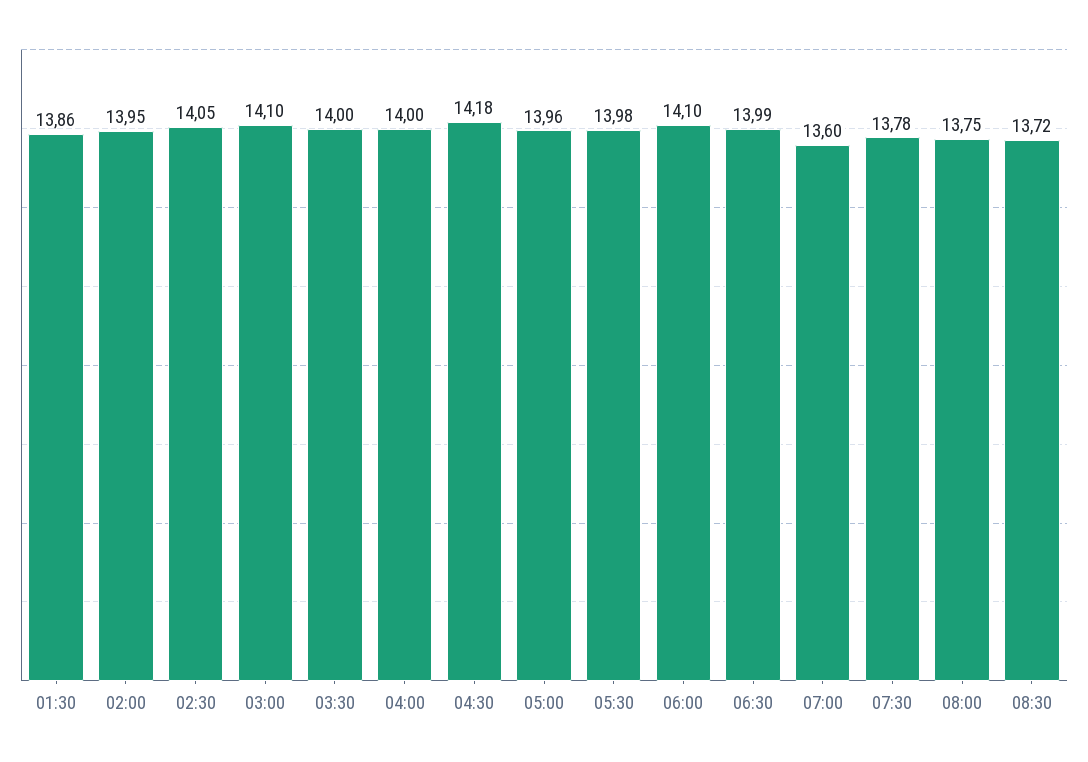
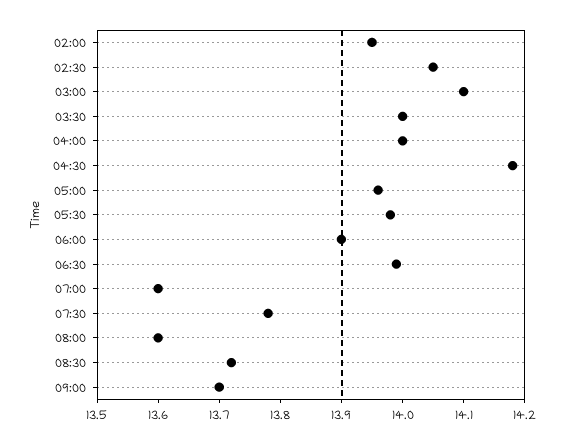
01:30: 13.86 -> none
06:00: 14.1 -> 13.9
08:00: 13.75 -> 13.6
09:00: none -> 13.7

